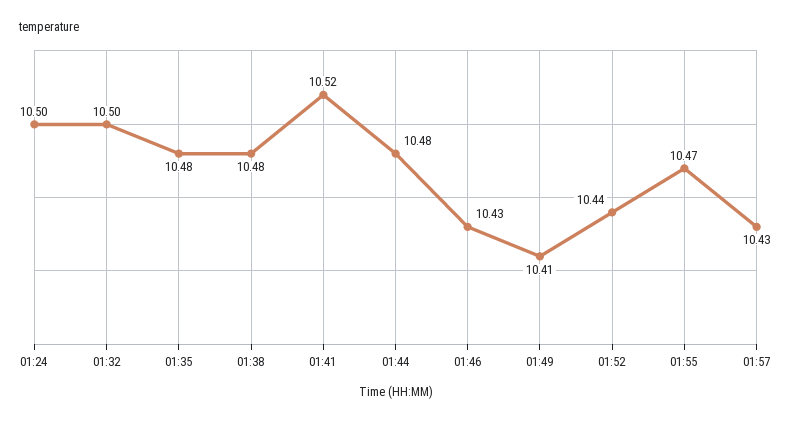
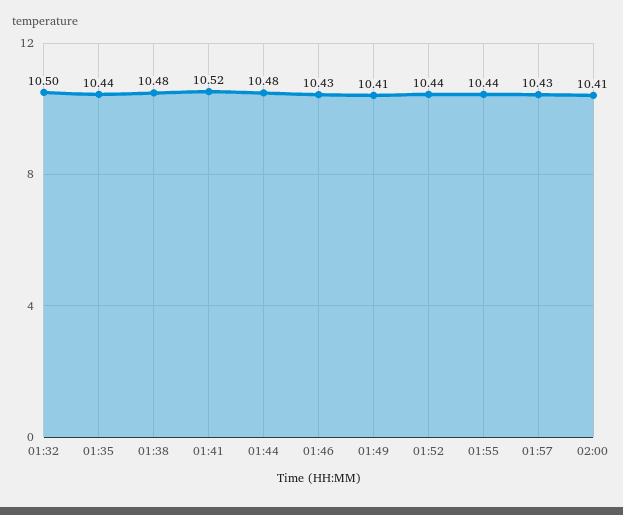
01:24: 10.5 -> none
01:35: 10.48 -> 10.44
01:55: 10.47 -> 10.44
02:00: none -> 10.41

